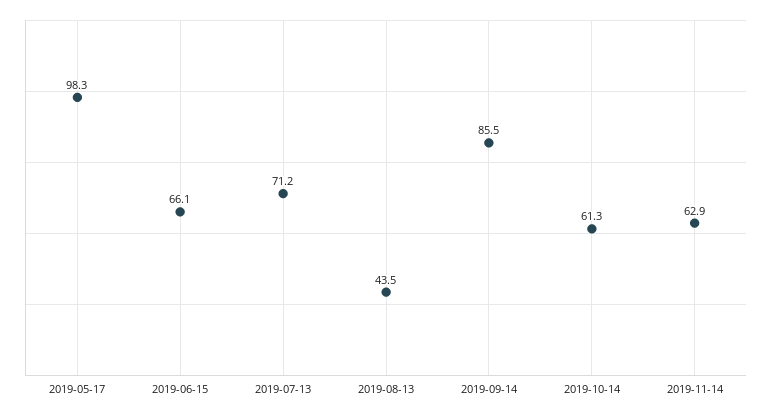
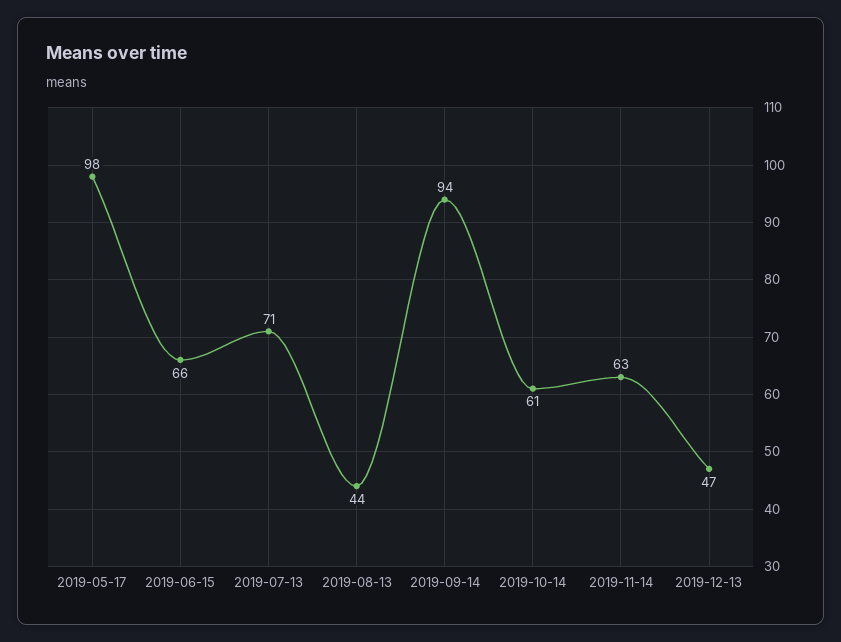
2019-09-14: 85.5 -> 94
2019-12-13: none -> 47

